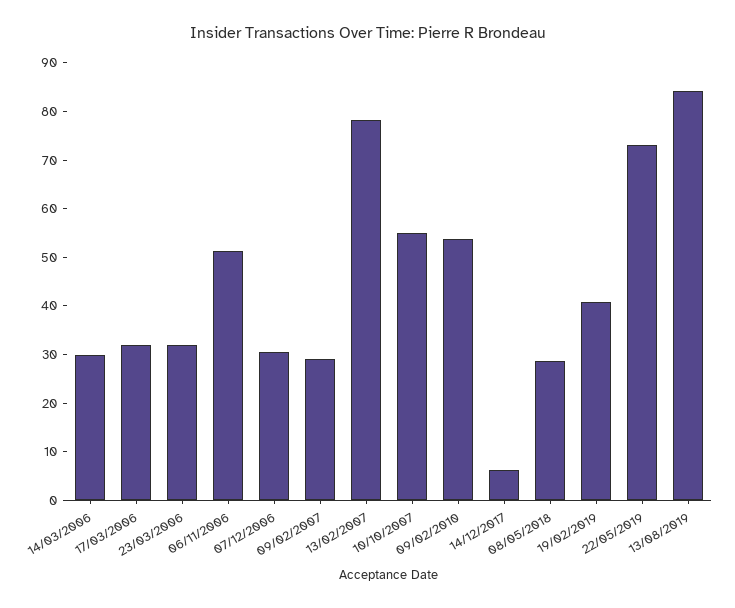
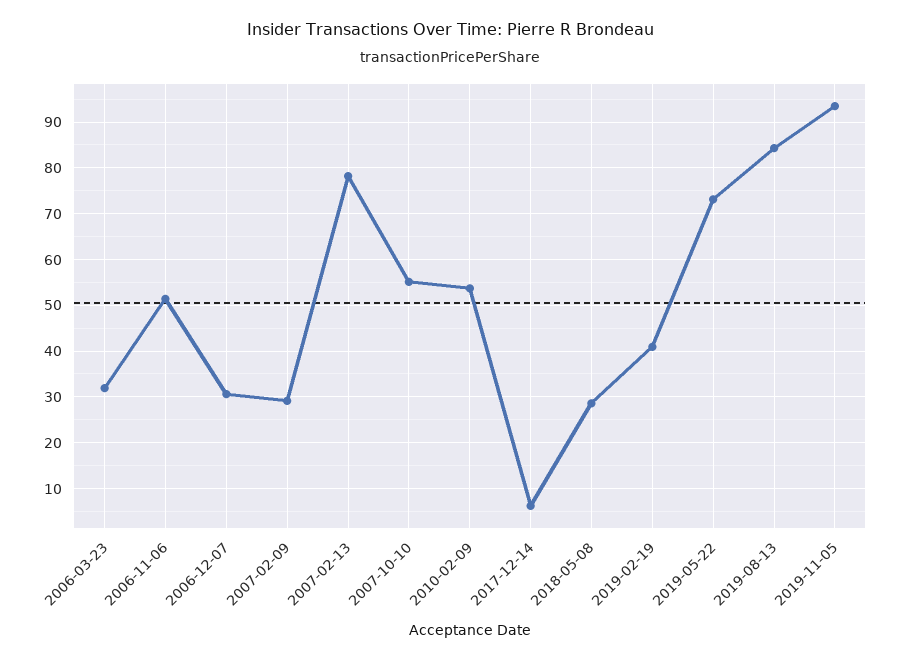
14/03/2006: 30 -> none
17/03/2006: 32 -> none
2019-11-05: none -> 94

